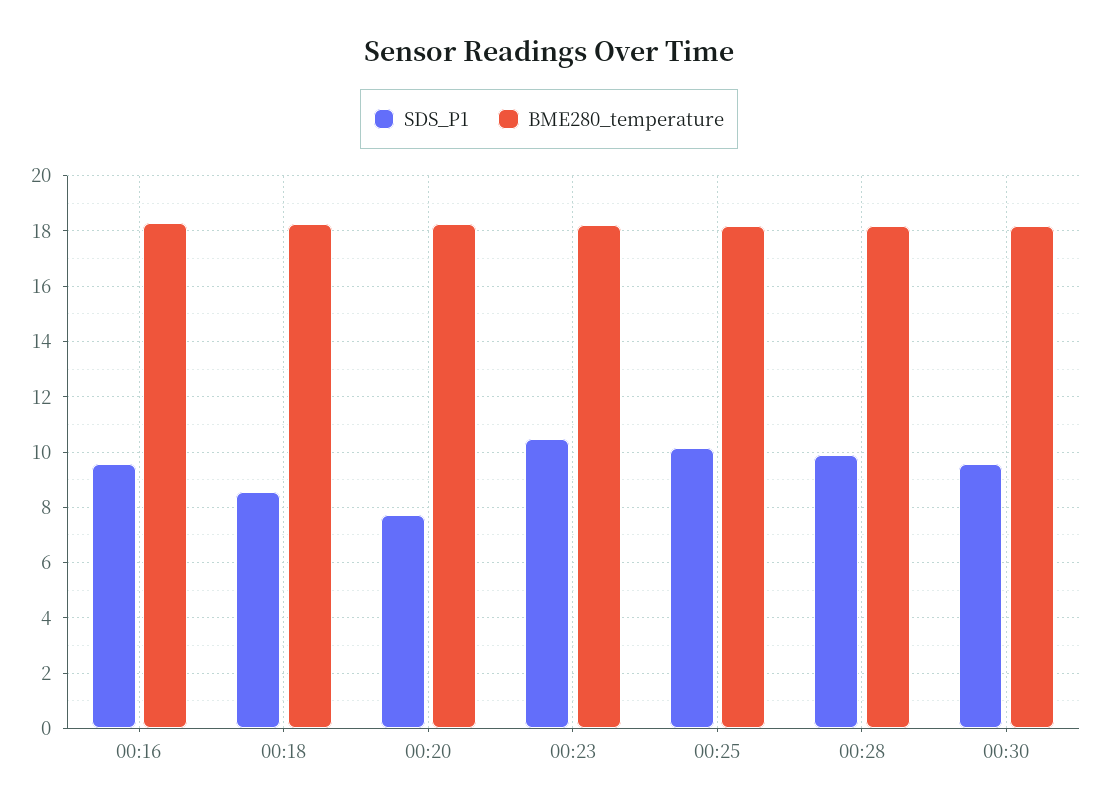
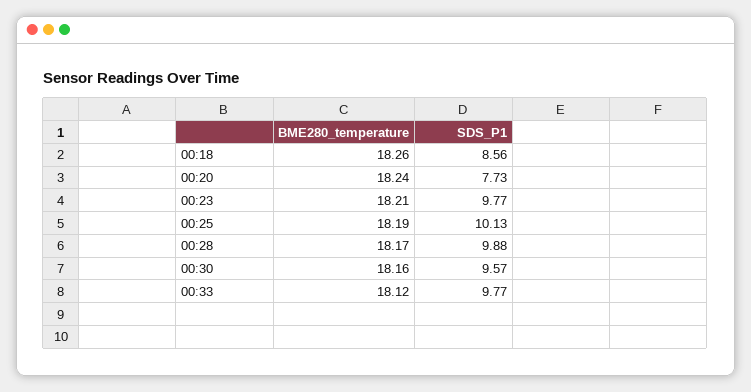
SDS_P1, 00:16: 9.5 -> none
BME280_temperature, 00:16: 18.25 -> none
SDS_P1, 00:23: 10.5 -> 9.77
BME280_temperature, 00:33: none -> 18.12
SDS_P1, 00:33: none -> 9.77

